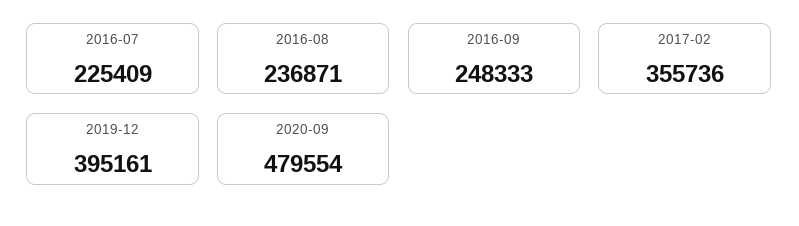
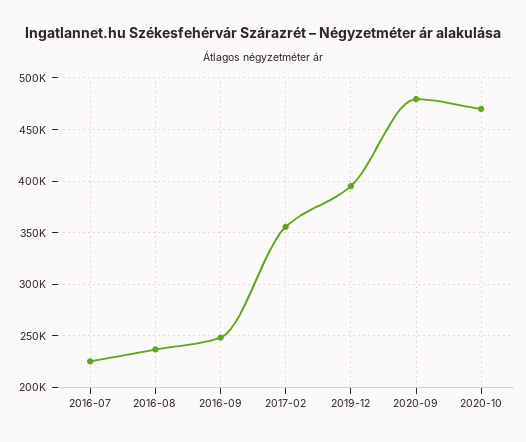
2020-10: none -> 470000

